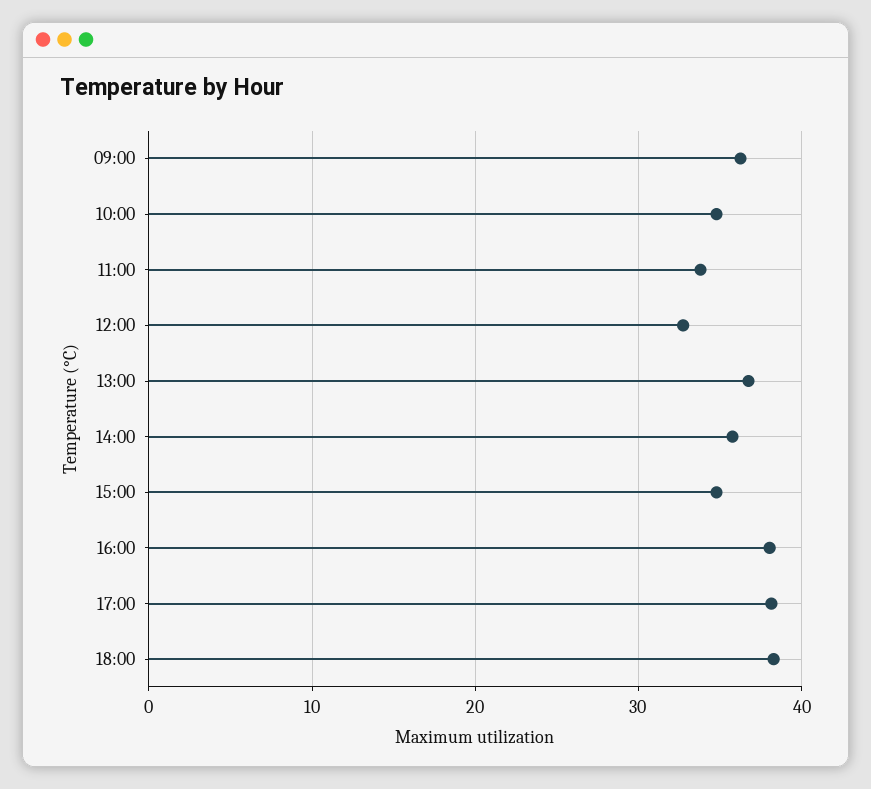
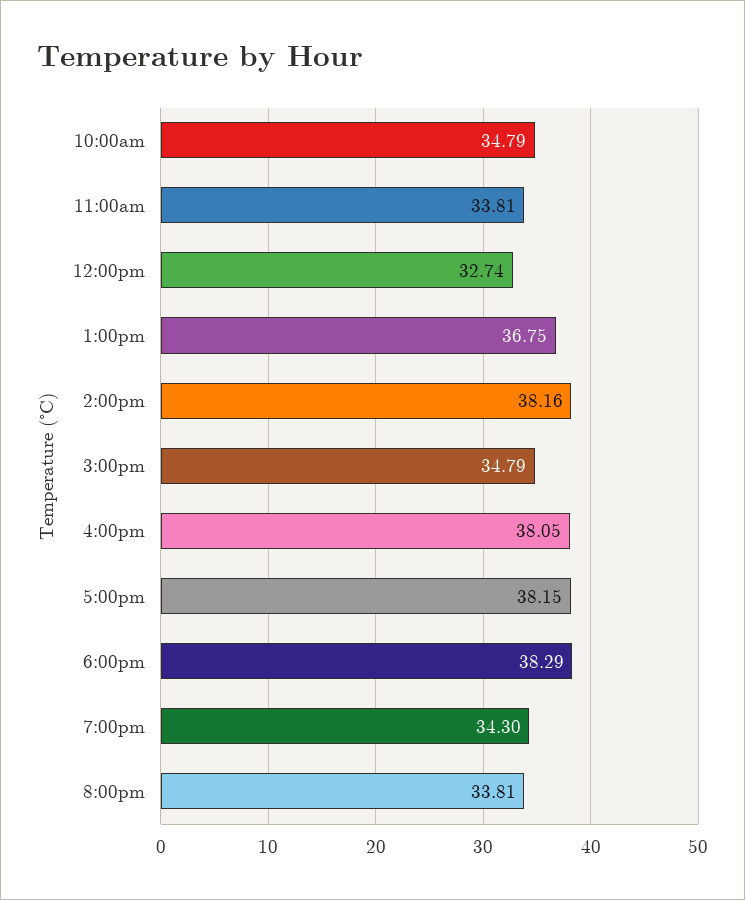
09:00: 36 -> none
14:00: 36 -> 38.16
7:00pm: none -> 34.3
8:00pm: none -> 33.81

